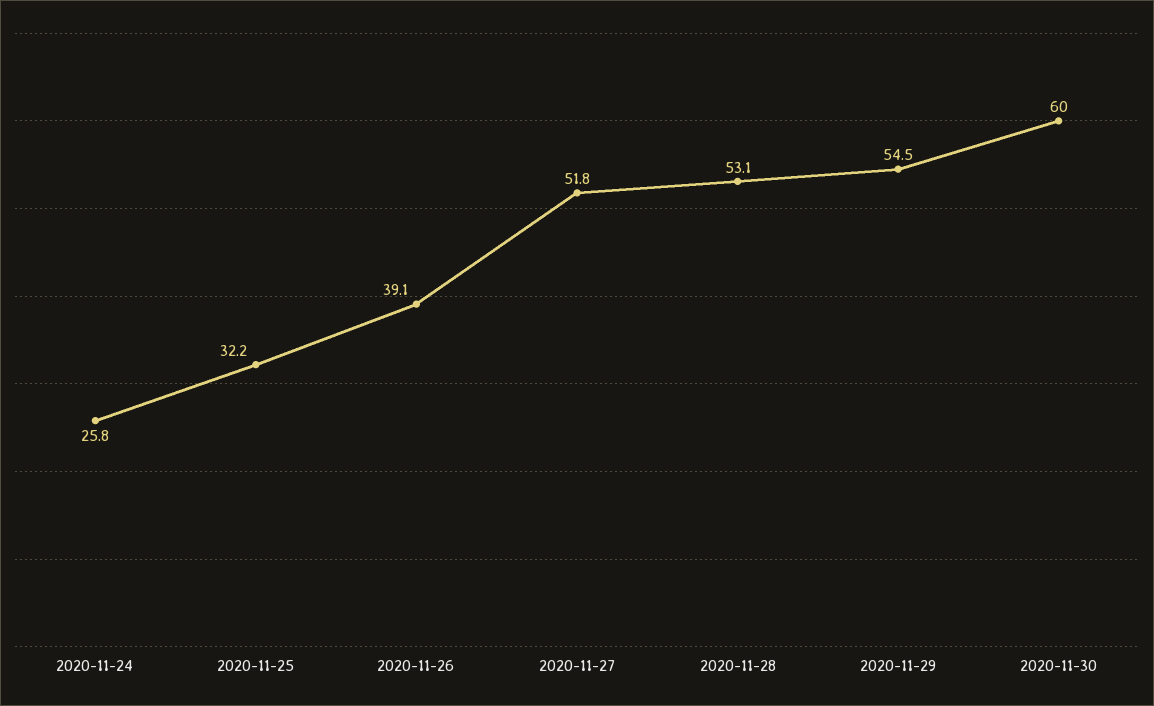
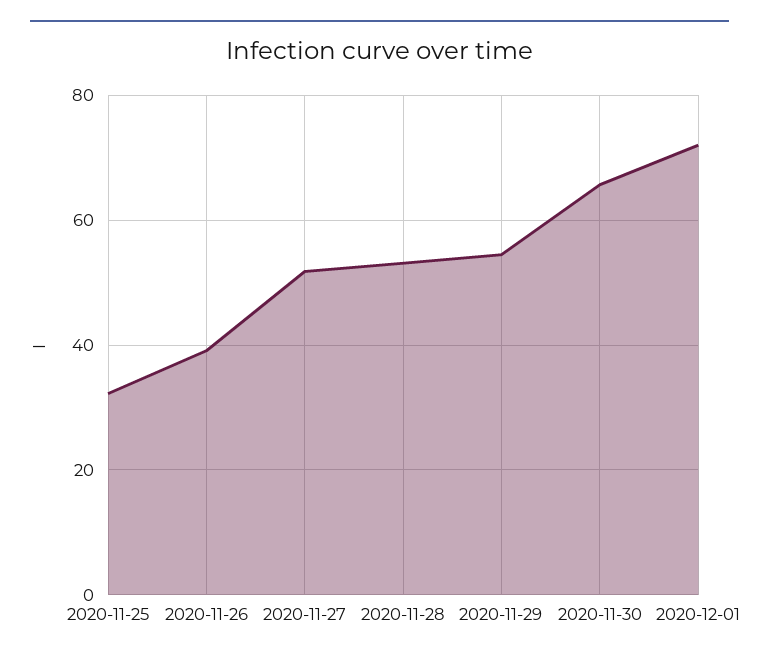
2020-11-24: 25.8 -> none
2020-11-30: 60 -> 66
2020-12-01: none -> 72

